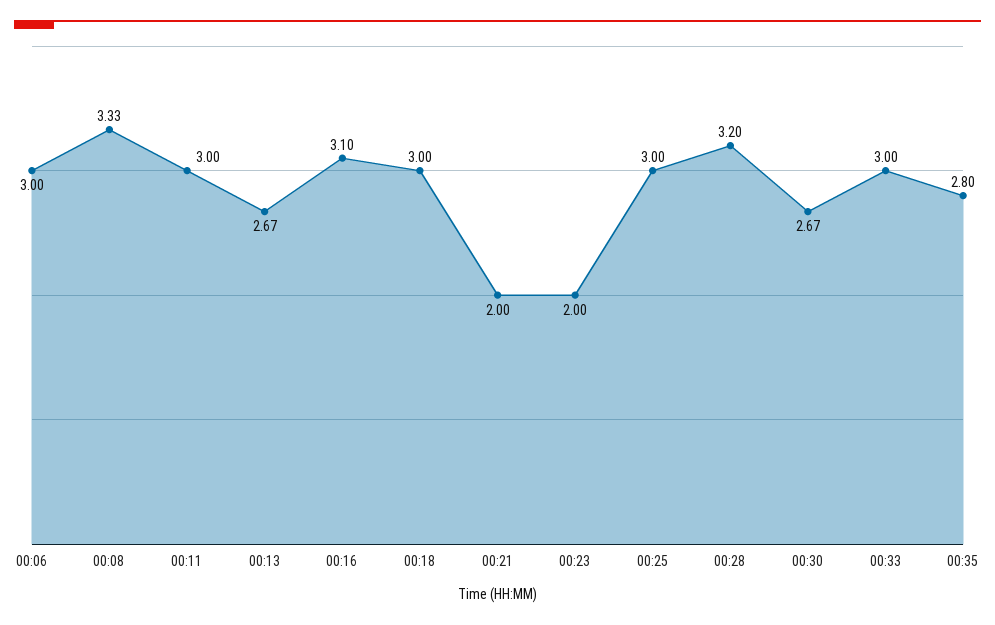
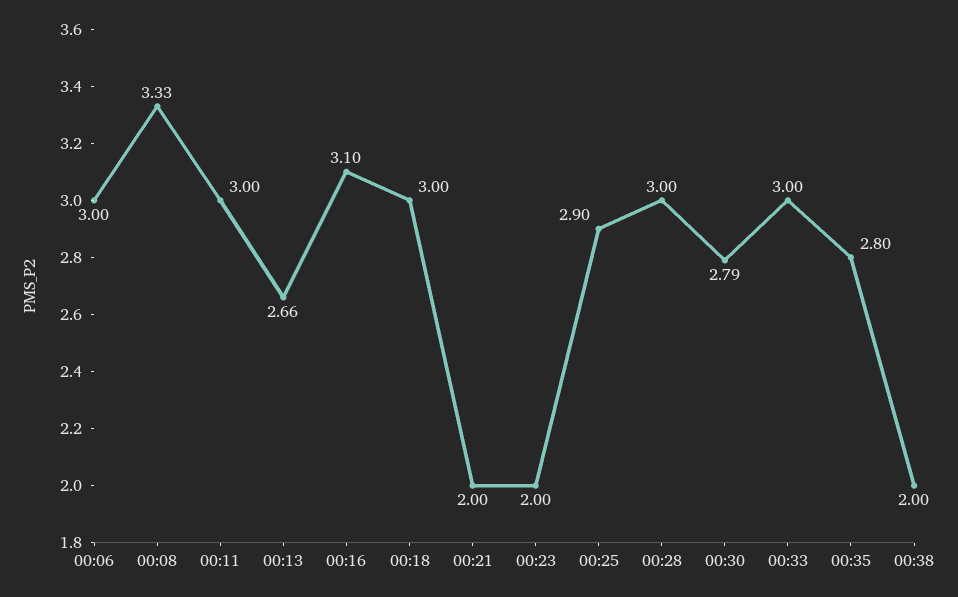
00:13: 2.67 -> 2.66
00:25: 3 -> 2.9
00:28: 3.2 -> 3
00:30: 2.67 -> 2.79
00:38: none -> 2

